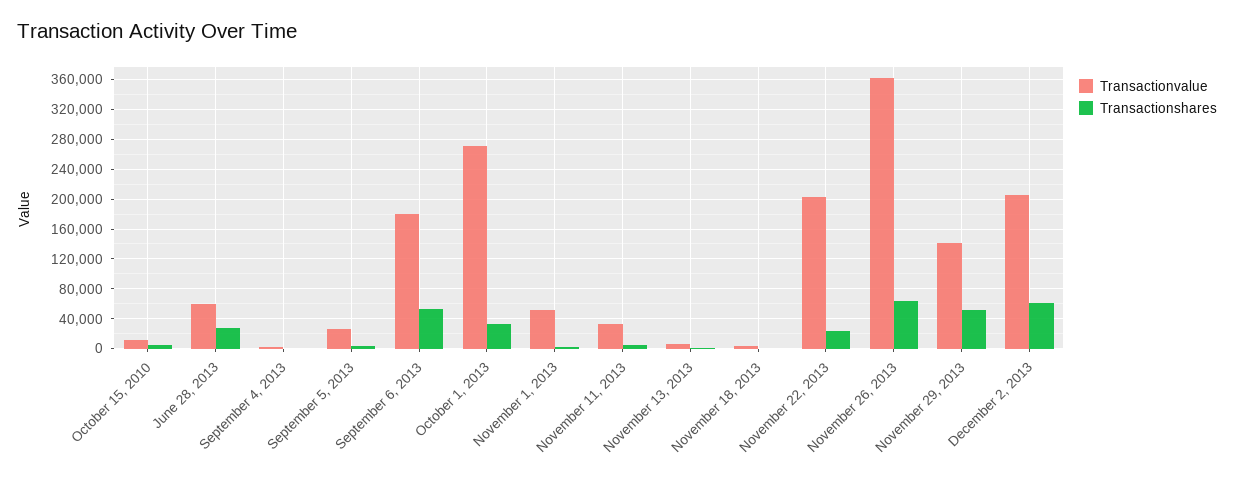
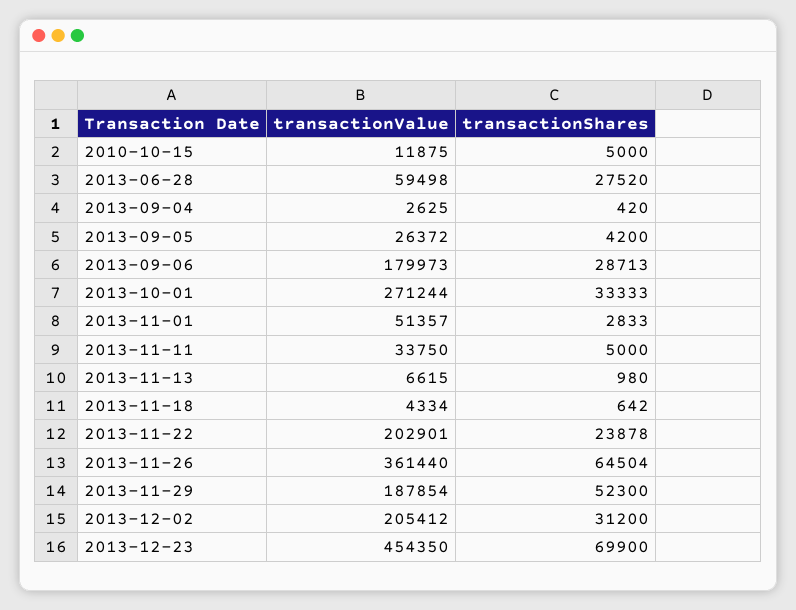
Transactionshares, September 6, 2013: 50000 -> 28713
Transactionvalue, November 29, 2013: 140000 -> 187854
Transactionshares, December 2, 2013: 60000 -> 31200
Transactionvalue, 2013-12-23: none -> 454350
Transactionshares, 2013-12-23: none -> 69900

